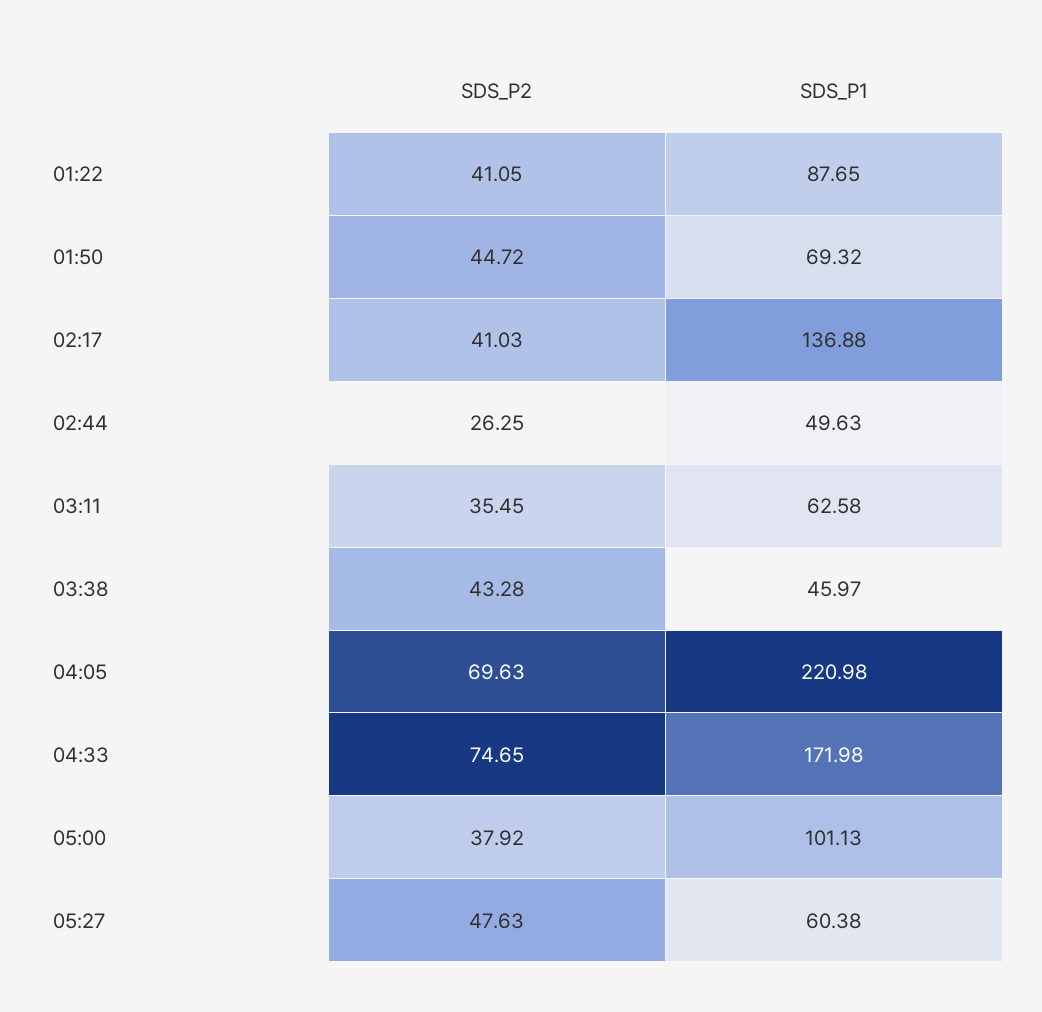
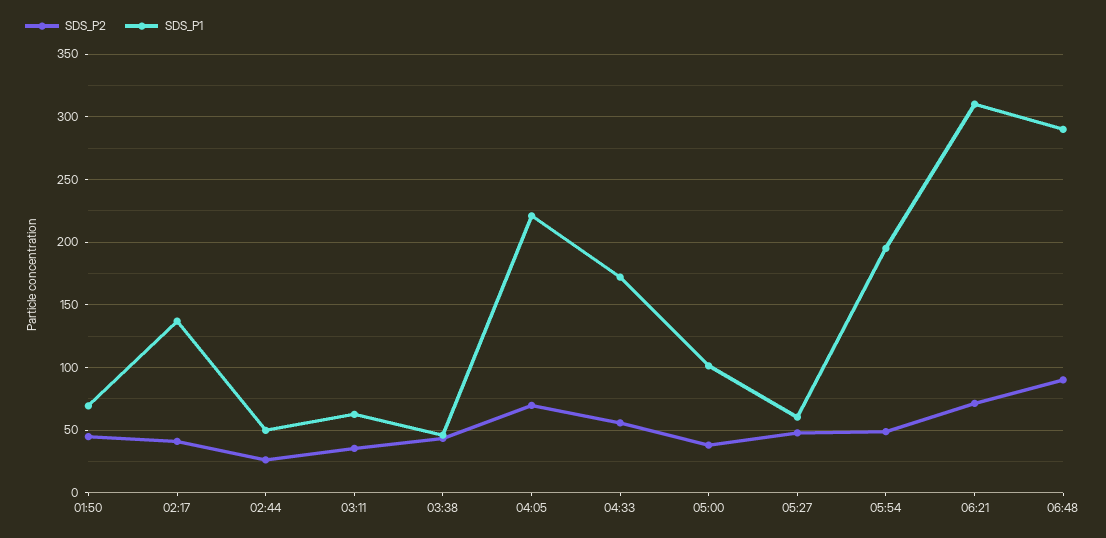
SDS_P2, 01:22: 41.05 -> none
SDS_P1, 01:22: 87.65 -> none
SDS_P2, 04:33: 74.65 -> 55
SDS_P2, 05:54: none -> 50
SDS_P1, 05:54: none -> 195
SDS_P2, 06:21: none -> 70
SDS_P1, 06:21: none -> 310
SDS_P2, 06:48: none -> 90
SDS_P1, 06:48: none -> 290

